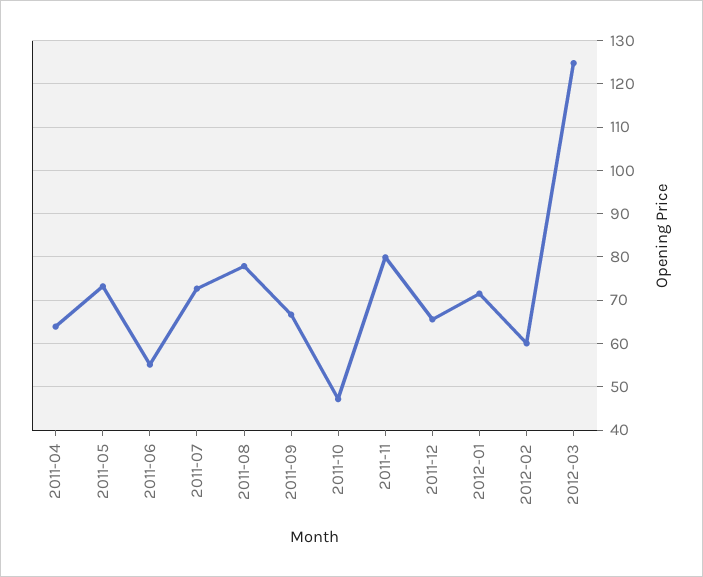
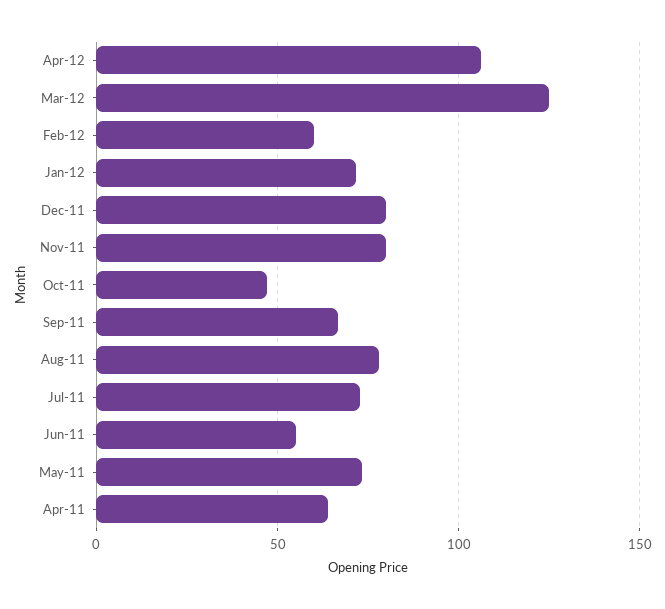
2011-12: 66 -> 80
Apr-12: none -> 105

